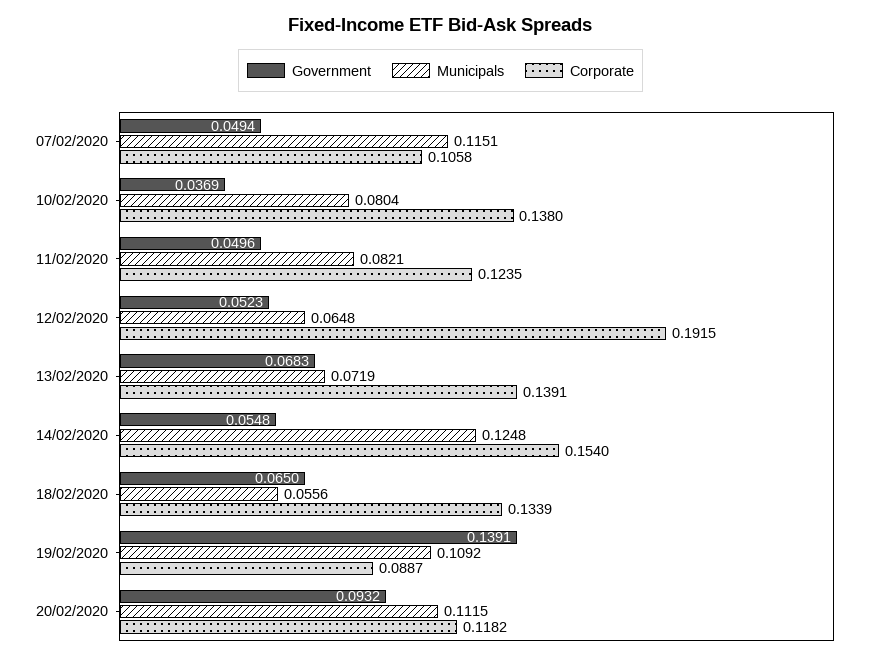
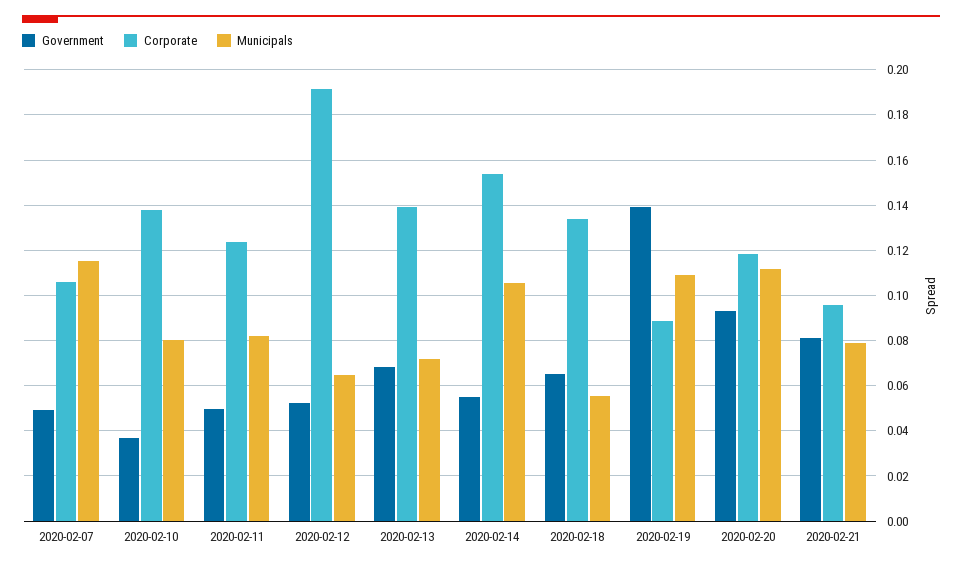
Municipals, 14/02/2020: 0.1248 -> 0.105
Government, 2020-02-21: none -> 0.08
Corporate, 2020-02-21: none -> 0.095
Municipals, 2020-02-21: none -> 0.08

